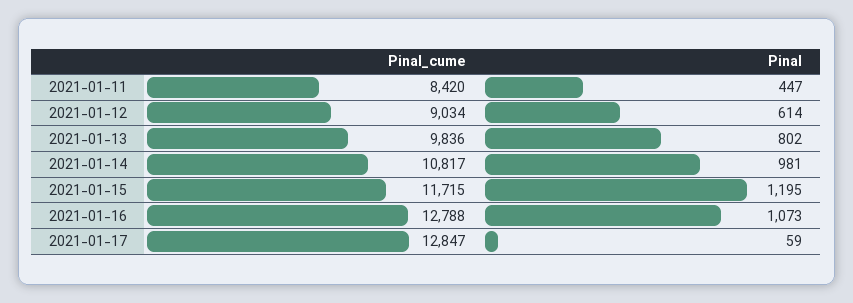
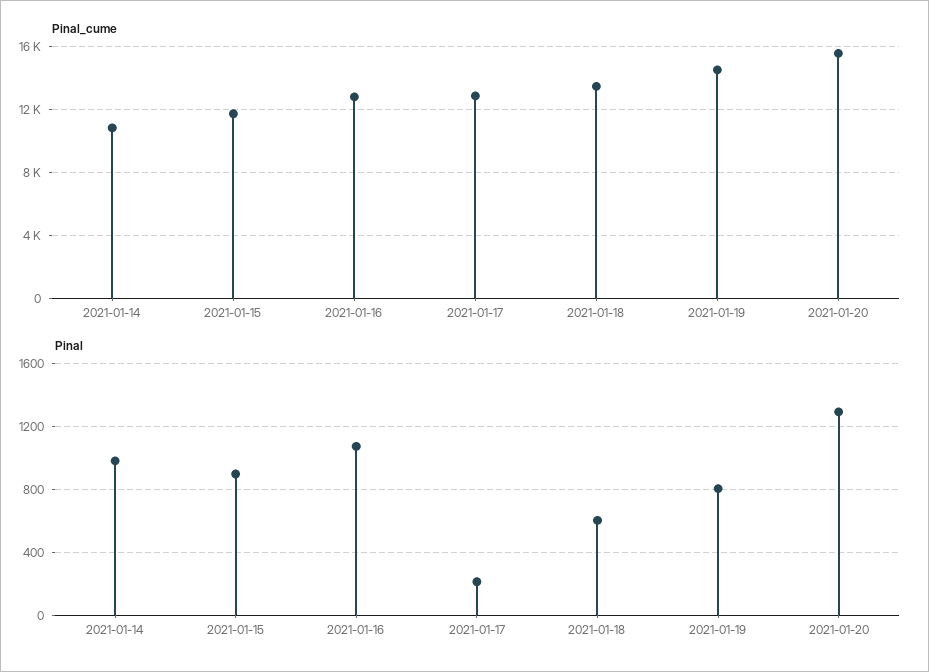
Pinal_cume, 2021-01-11: 8420 -> none
Pinal, 2021-01-11: 447 -> none
Pinal_cume, 2021-01-12: 9034 -> none
Pinal, 2021-01-12: 614 -> none
Pinal_cume, 2021-01-13: 9836 -> none
Pinal, 2021-01-13: 802 -> none
Pinal, 2021-01-15: 1195 -> 900
Pinal, 2021-01-17: 59 -> 200
Pinal_cume, 2021-01-18: none -> 13500
Pinal_cume, 2021-01-19: none -> 14500
Pinal_cume, 2021-01-20: none -> 15500
Pinal, 2021-01-18: none -> 600
Pinal, 2021-01-19: none -> 800
Pinal, 2021-01-20: none -> 1300

